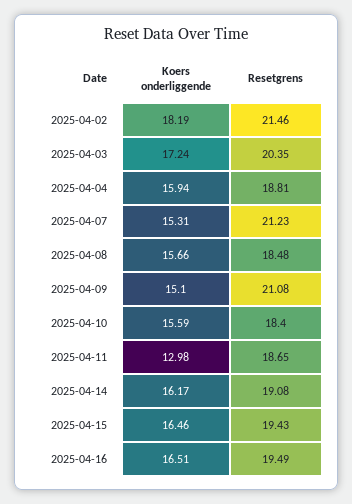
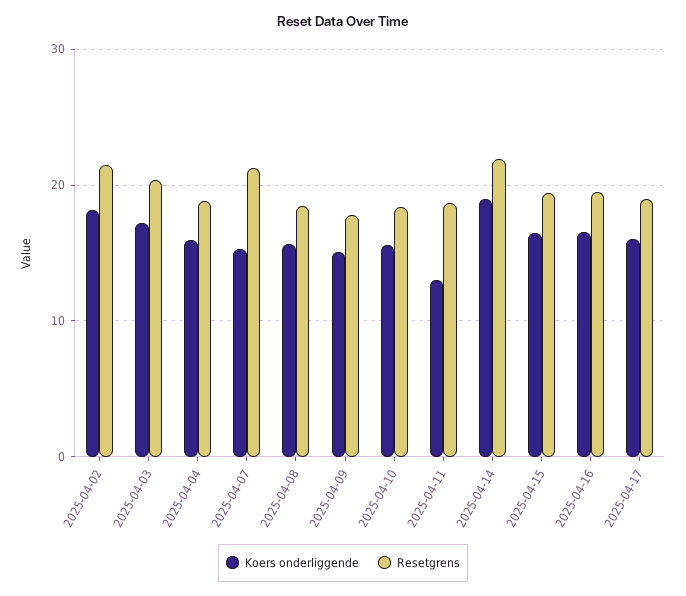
Resetgrens, 2025-04-09: 21.08 -> 18
Koers onderliggende, 2025-04-14: 16.17 -> 19
Resetgrens, 2025-04-14: 19.08 -> 22
Koers onderliggende, 2025-04-17: none -> 16
Resetgrens, 2025-04-17: none -> 19

